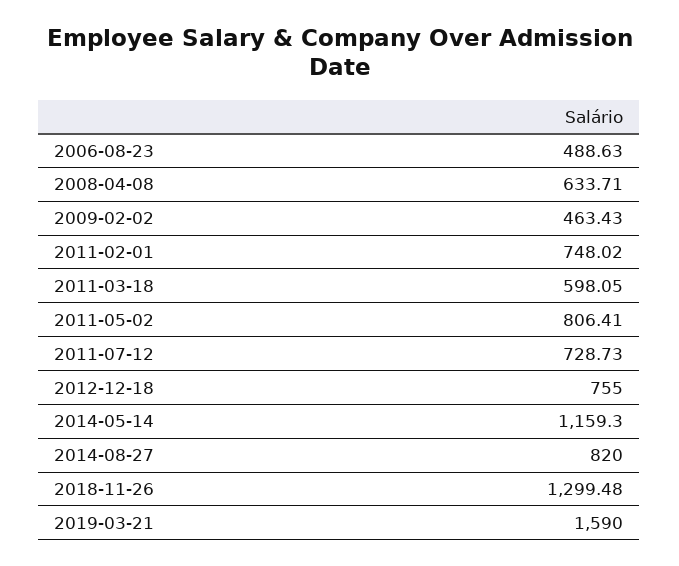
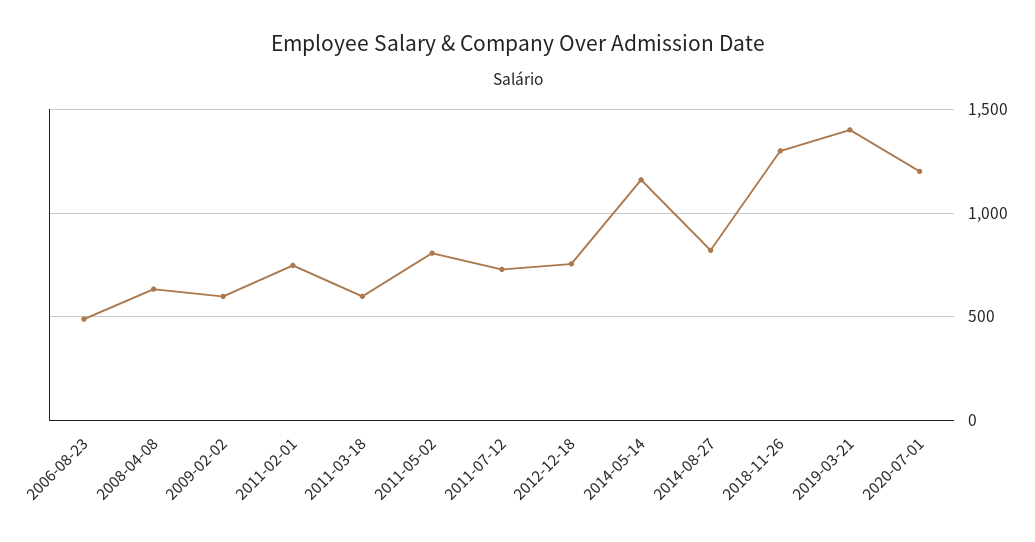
2009-02-02: 463.43 -> 600
2019-03-21: 1590 -> 1400
2020-07-01: none -> 1200

